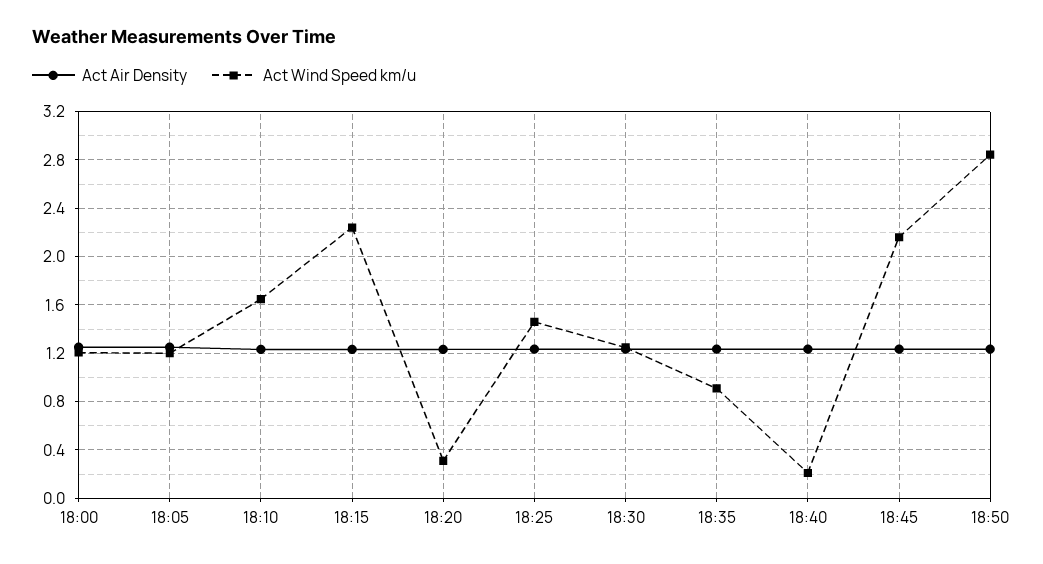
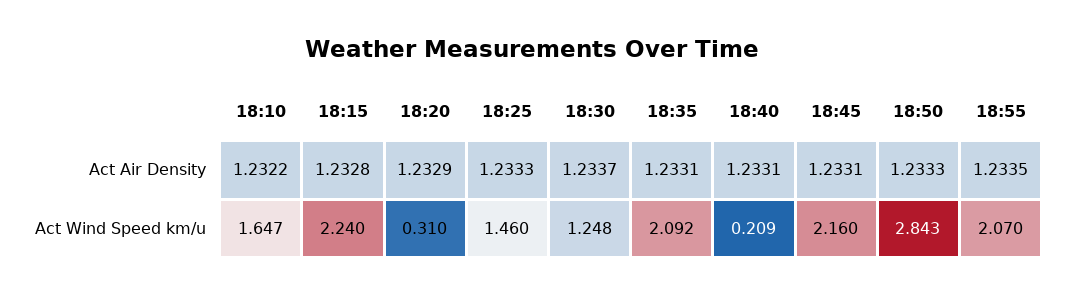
Act Air Density, 18:00: 1.25 -> none
Act Wind Speed km/u, 18:00: 1.2 -> none
Act Air Density, 18:05: 1.25 -> none
Act Wind Speed km/u, 18:05: 1.2 -> none
Act Wind Speed km/u, 18:35: 0.9 -> 2.092
Act Air Density, 18:55: none -> 1.2335
Act Wind Speed km/u, 18:55: none -> 2.07

